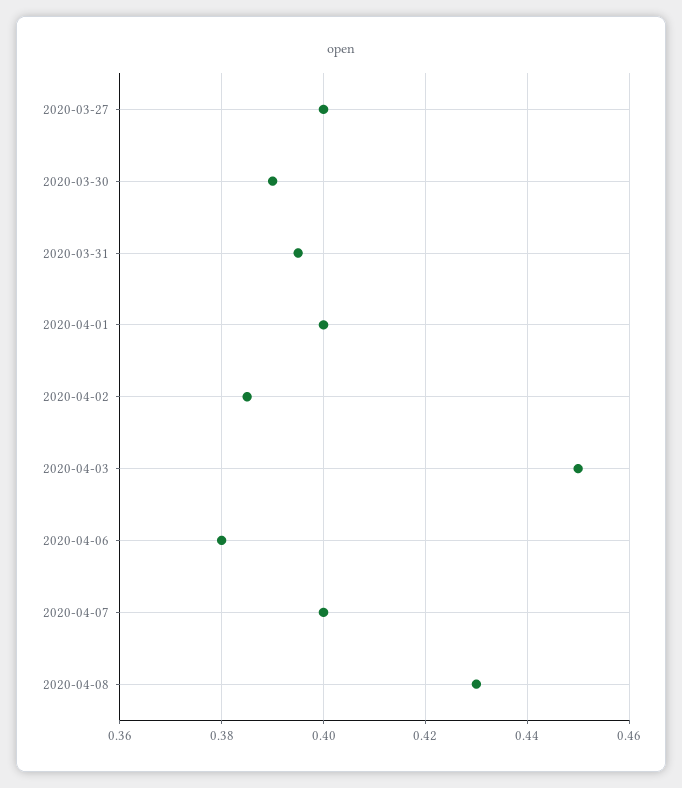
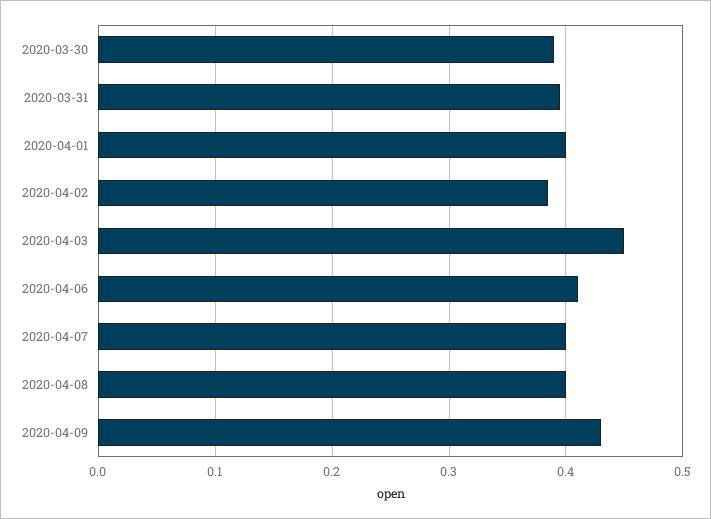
2020-03-27: 0.4 -> none
2020-04-06: 0.38 -> 0.41
2020-04-08: 0.43 -> 0.4
2020-04-09: none -> 0.43

